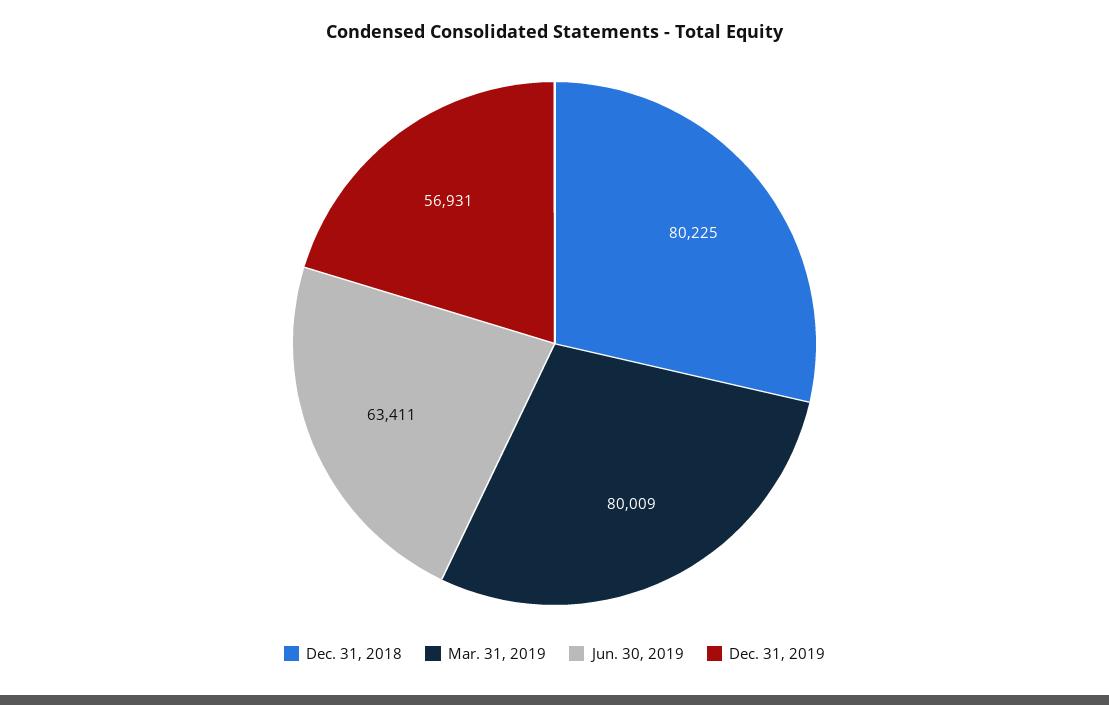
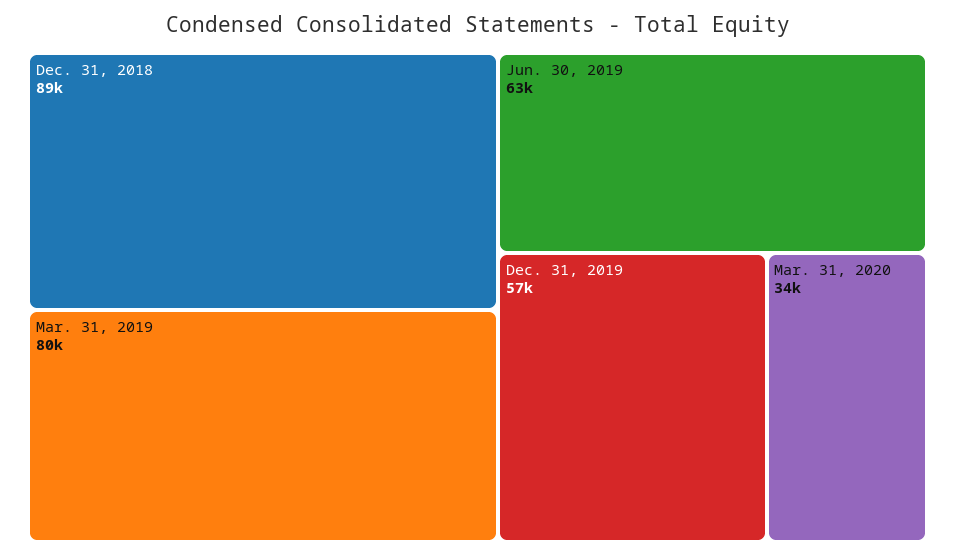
Dec. 31, 2018: 80225 -> 89000
Mar. 31, 2020: none -> 34000

